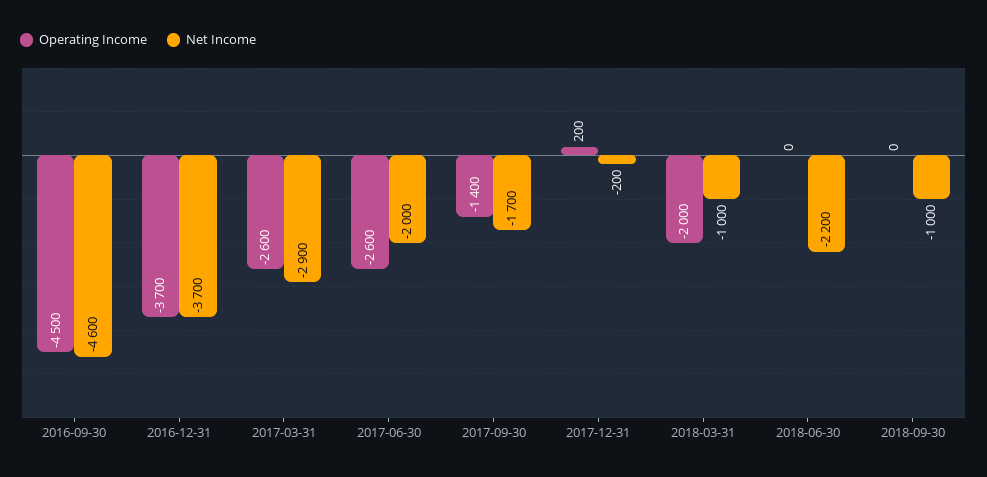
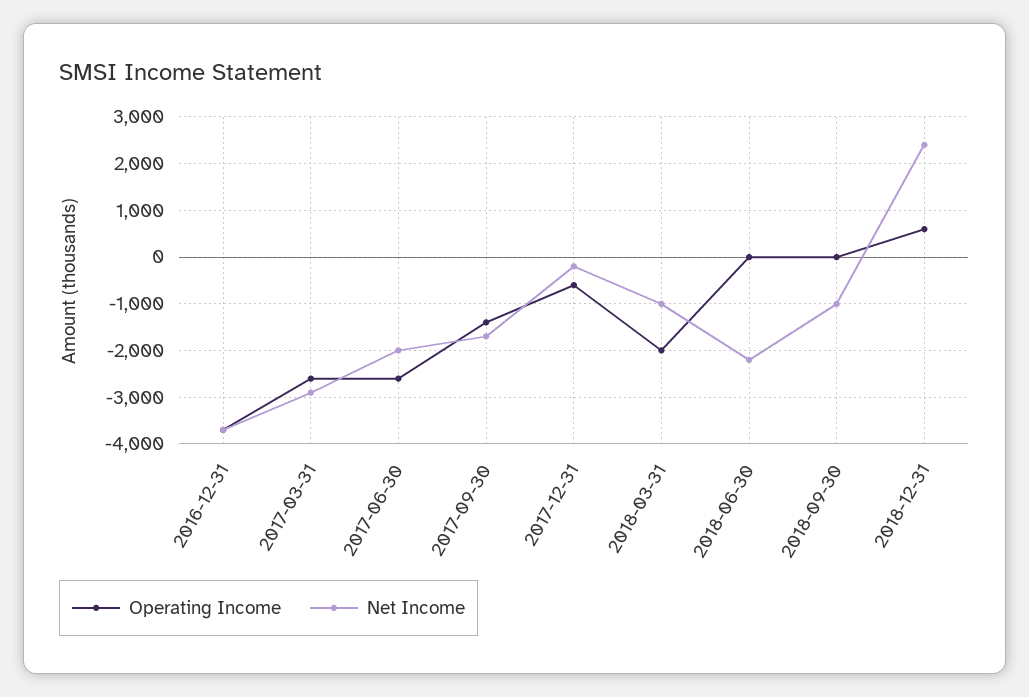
Operating Income, 2016-09-30: -4500 -> none
Net Income, 2016-09-30: -4600 -> none
Operating Income, 2017-12-31: 200 -> -600
Operating Income, 2018-12-31: none -> 600
Net Income, 2018-12-31: none -> 2400

